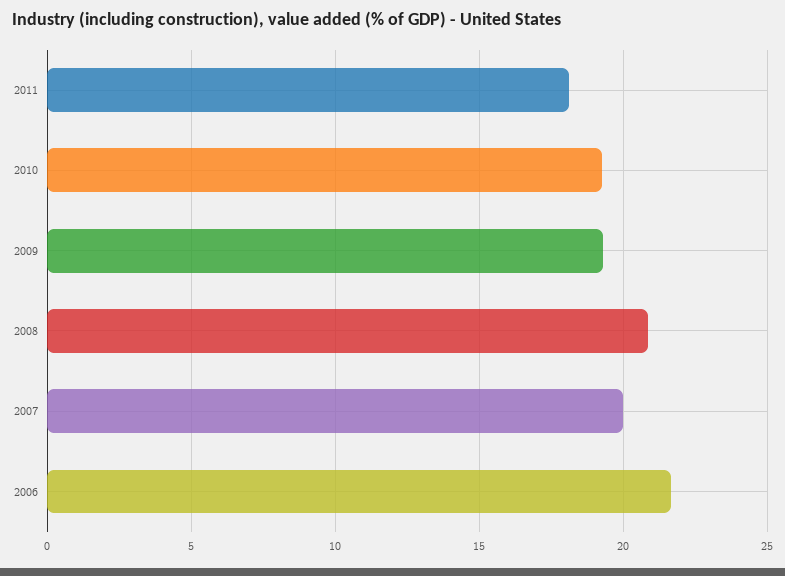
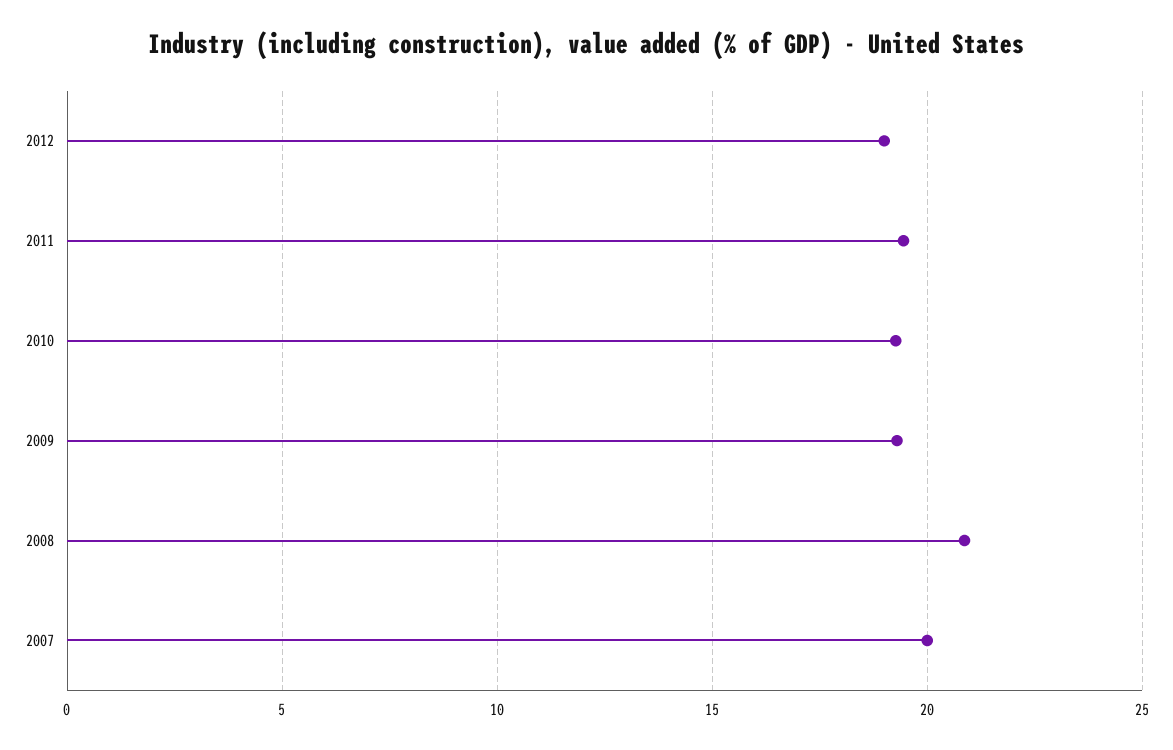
2011: 18 -> 19.5
2006: 21.5 -> none
2012: none -> 19

